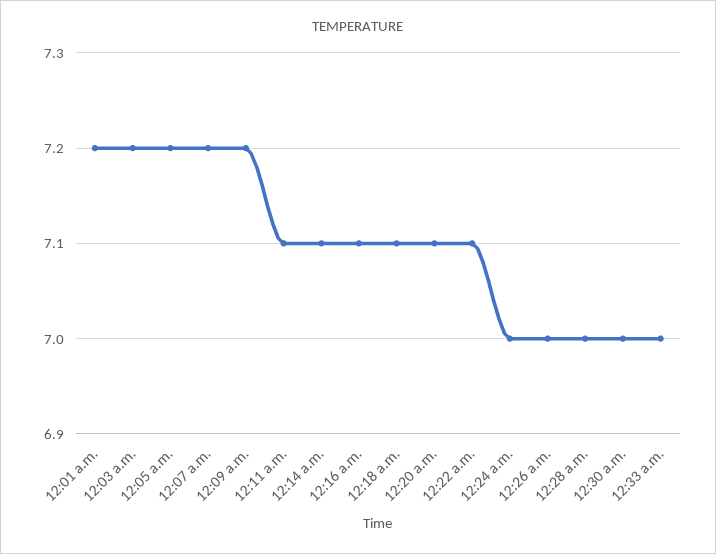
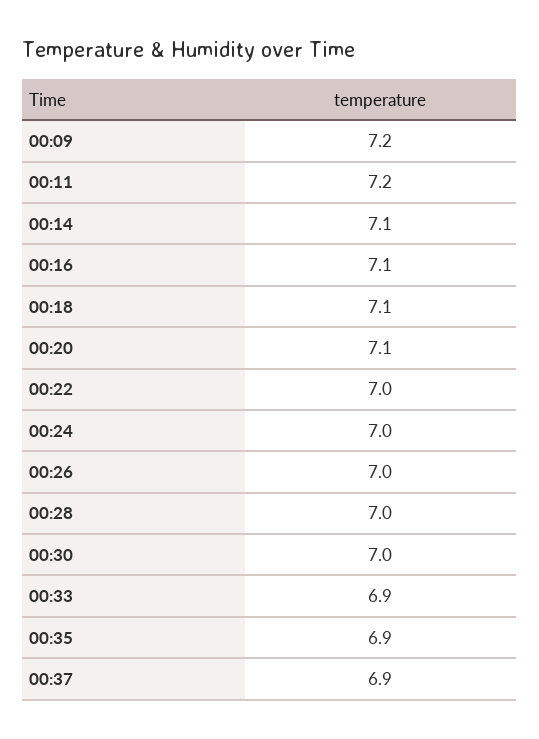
12:01 a.m.: 7.2 -> none
12:03 a.m.: 7.2 -> none
12:05 a.m.: 7.2 -> none
12:07 a.m.: 7.2 -> none
12:11 a.m.: 7.1 -> 7.2
12:22 a.m.: 7.1 -> 7
12:33 a.m.: 7 -> 6.9
00:35: none -> 6.9
00:37: none -> 6.9

